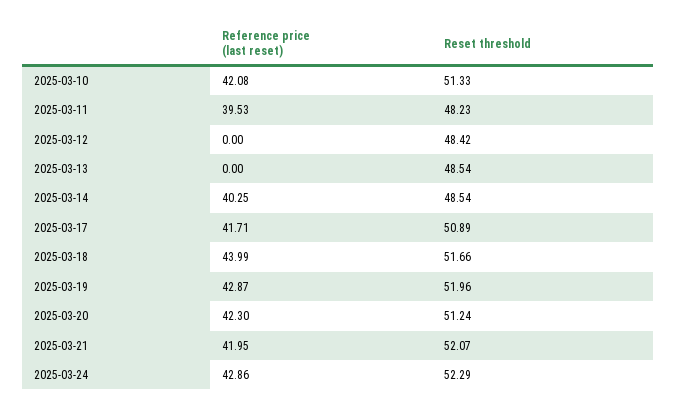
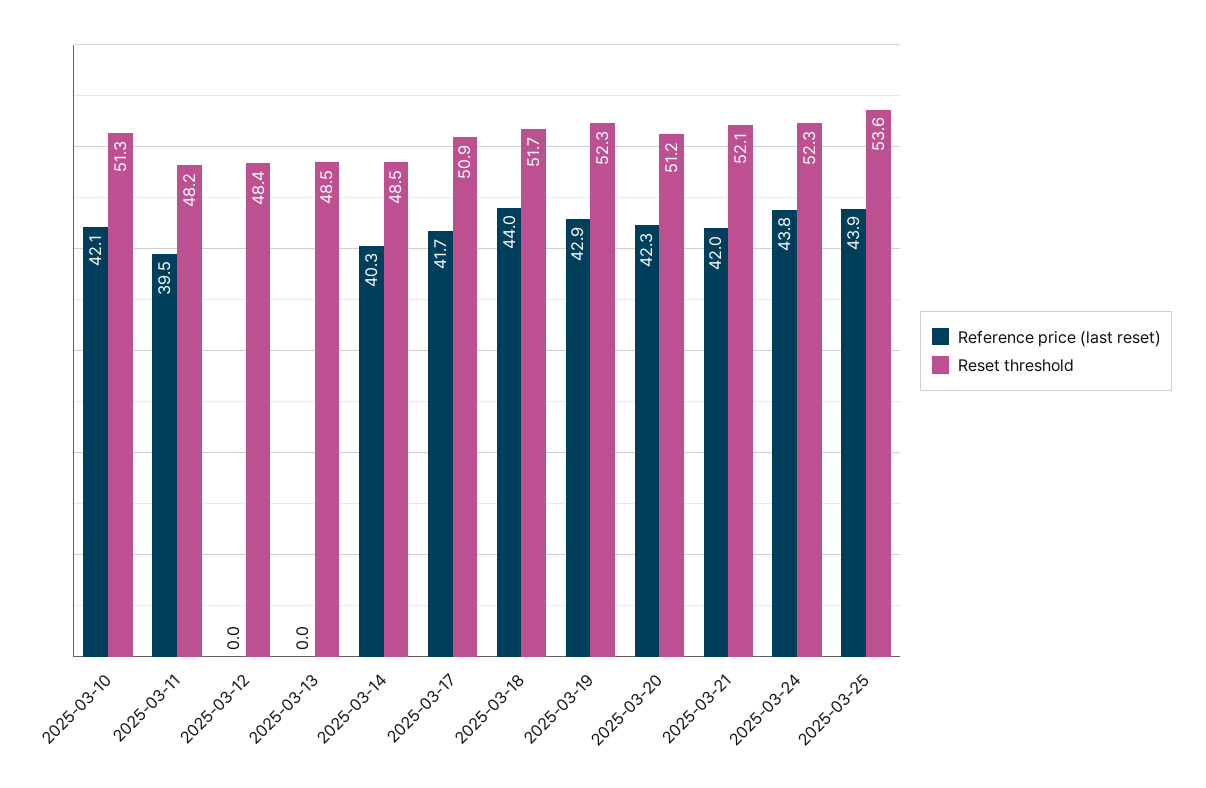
Reset threshold, 2025-03-19: 51.96 -> 52.3
Reference price (last reset), 2025-03-24: 42.86 -> 43.8
Reference price (last reset), 2025-03-25: none -> 43.9
Reset threshold, 2025-03-25: none -> 53.6

